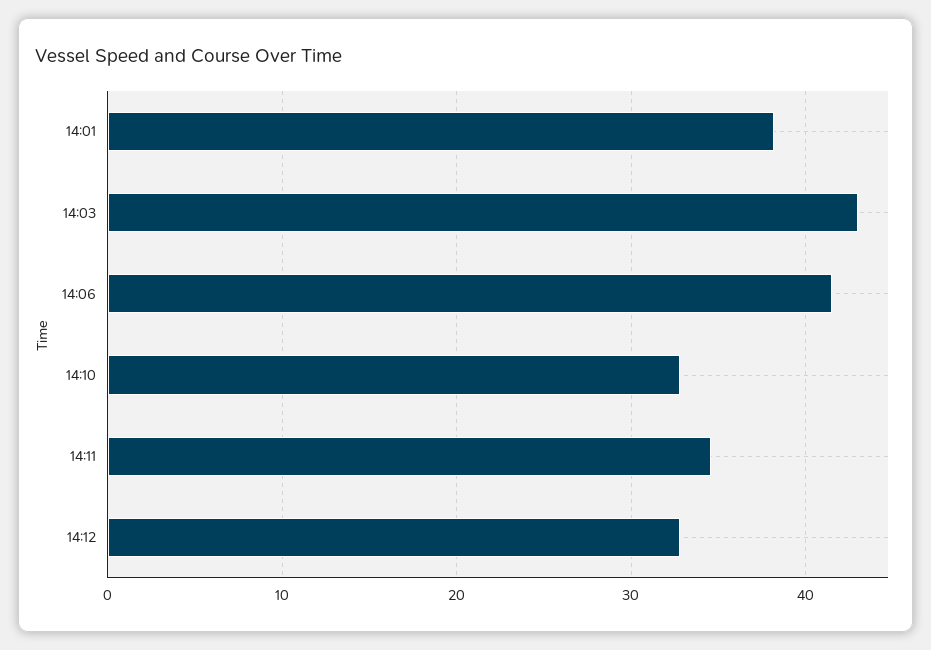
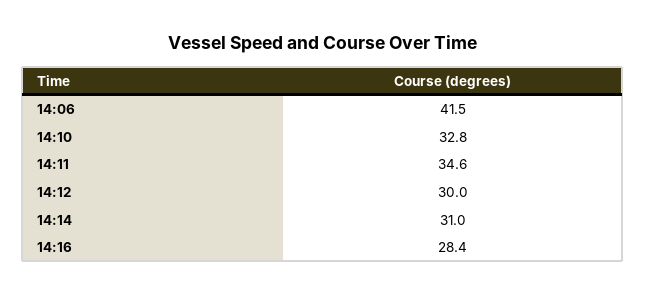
14:01: 38 -> none
14:03: 43 -> none
14:12: 33 -> 30
14:14: none -> 31
14:16: none -> 28.4

